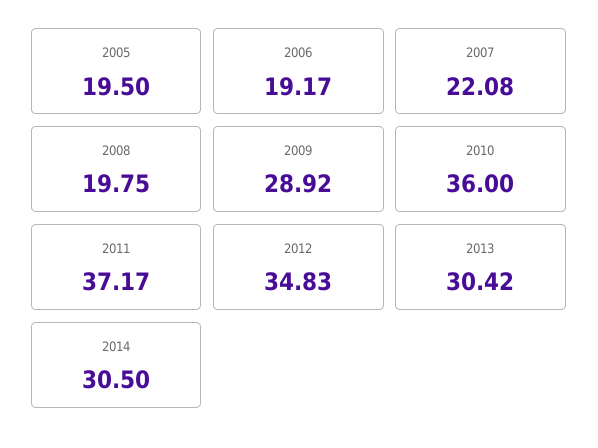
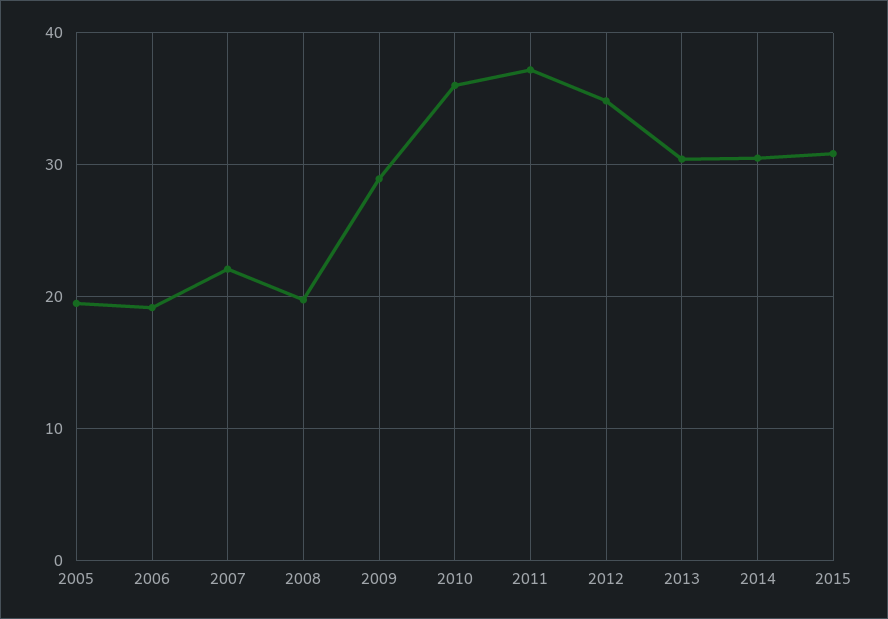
2015: none -> 31

